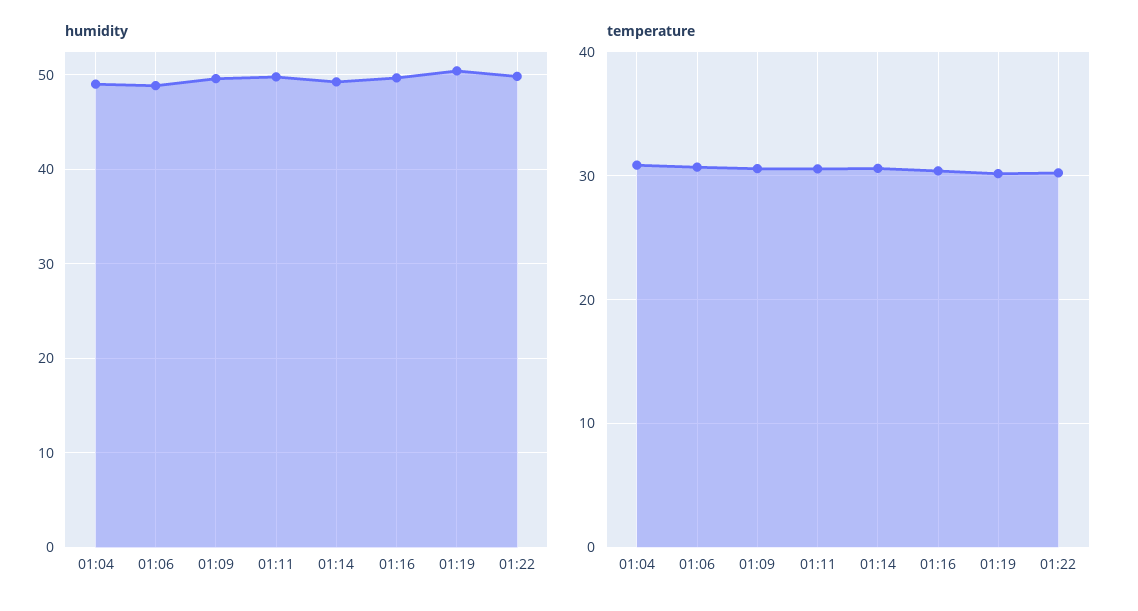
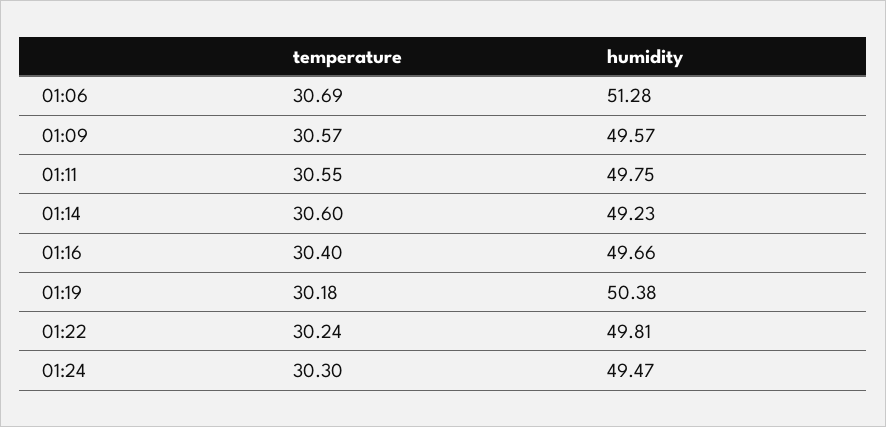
humidity, 01:04: 49 -> none
humidity, 01:06: 49 -> 51.28
temperature, 01:04: 31 -> none
temperature, 01:24: none -> 30.3
humidity, 01:24: none -> 49.47

